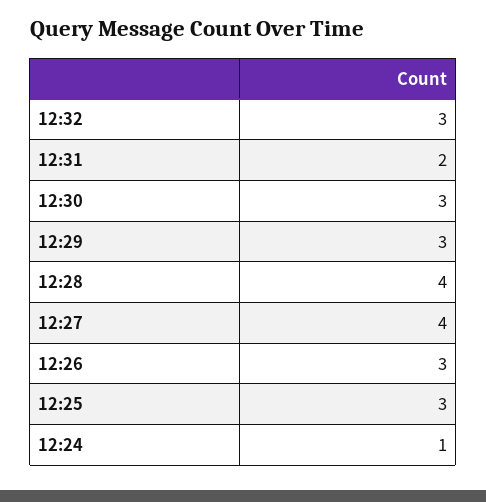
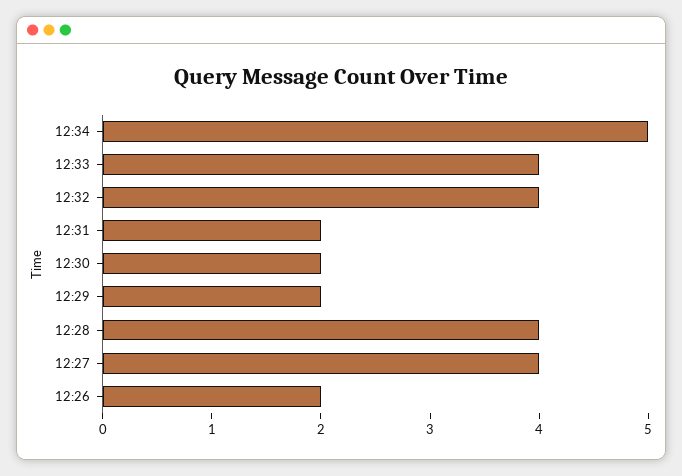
12:32: 3 -> 4
12:30: 3 -> 2
12:29: 3 -> 2
12:26: 3 -> 2
12:25: 3 -> none
12:24: 1 -> none
12:34: none -> 5
12:33: none -> 4

